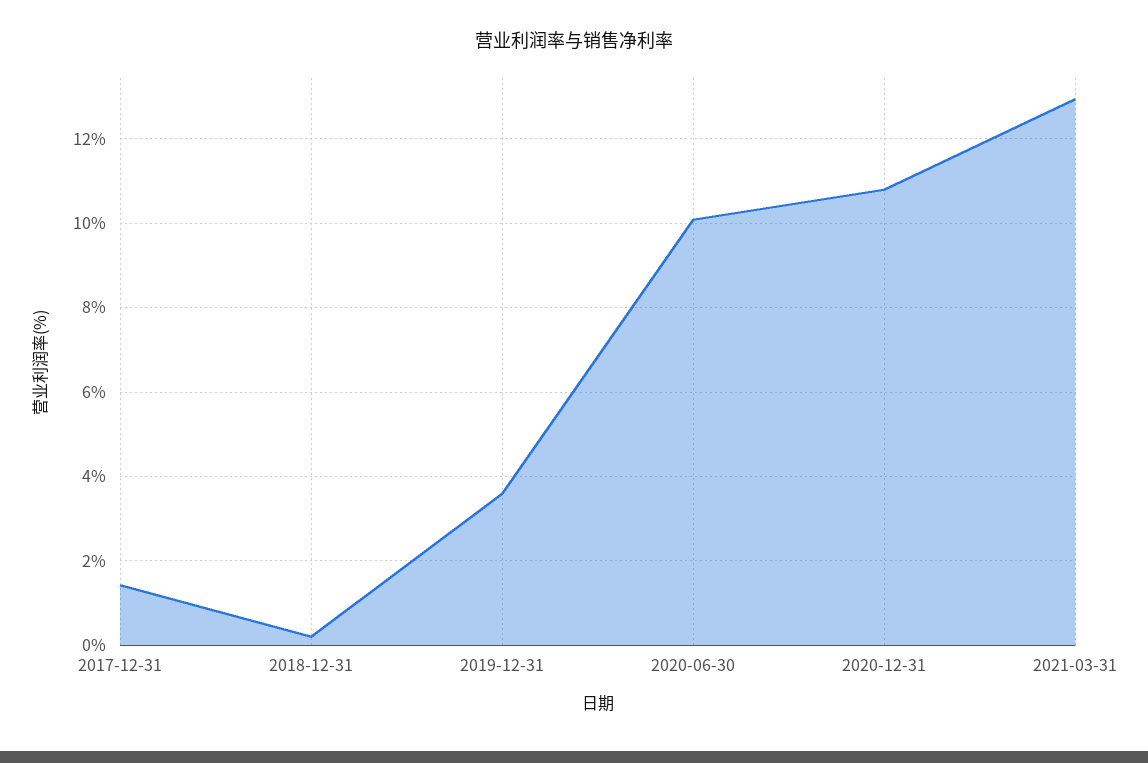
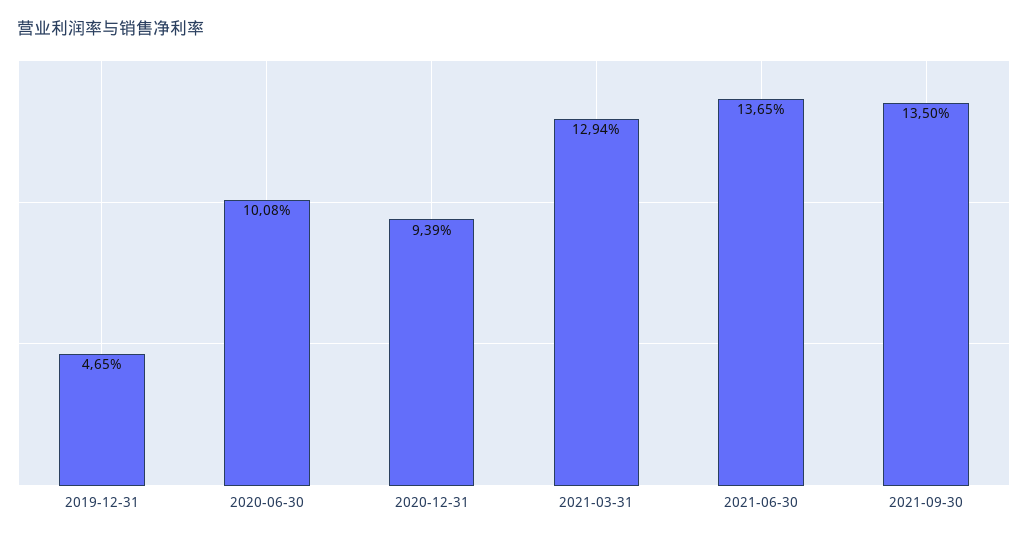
2017-12-31: 1.4 -> none
2018-12-31: 0.2 -> none
2019-12-31: 3.6 -> 4.65
2020-12-31: 10.8 -> 9.39
2021-06-30: none -> 13.65
2021-09-30: none -> 13.5

